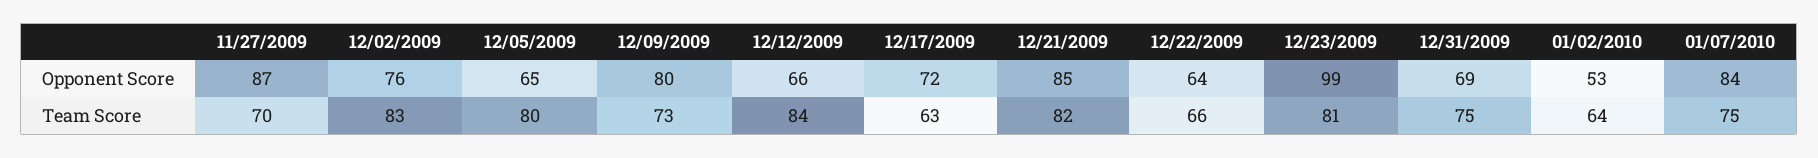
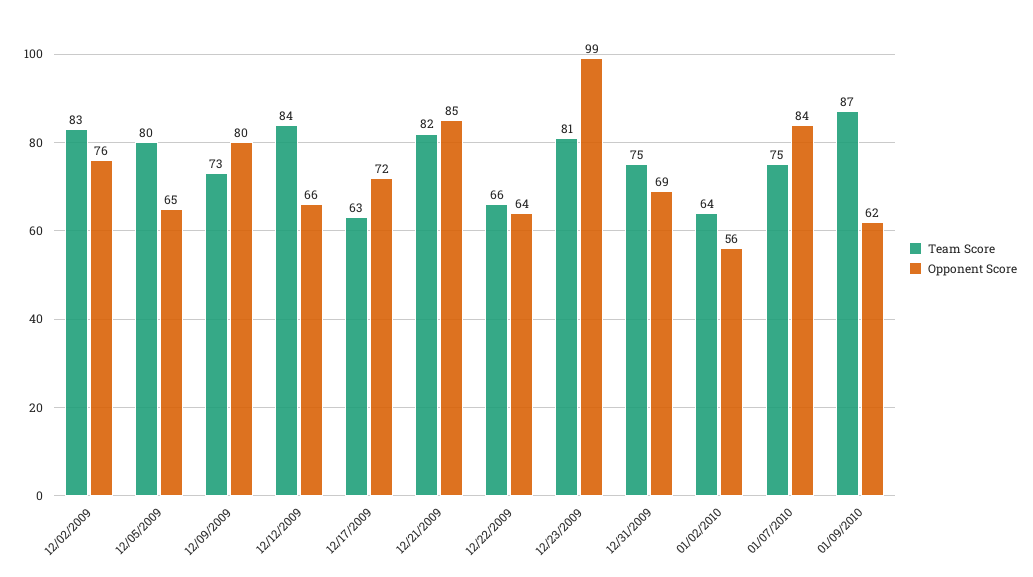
Opponent Score, 11/27/2009: 87 -> none
Opponent Score, 01/02/2010: 53 -> 56
Team Score, 11/27/2009: 70 -> none
Team Score, 01/09/2010: none -> 87
Opponent Score, 01/09/2010: none -> 62

